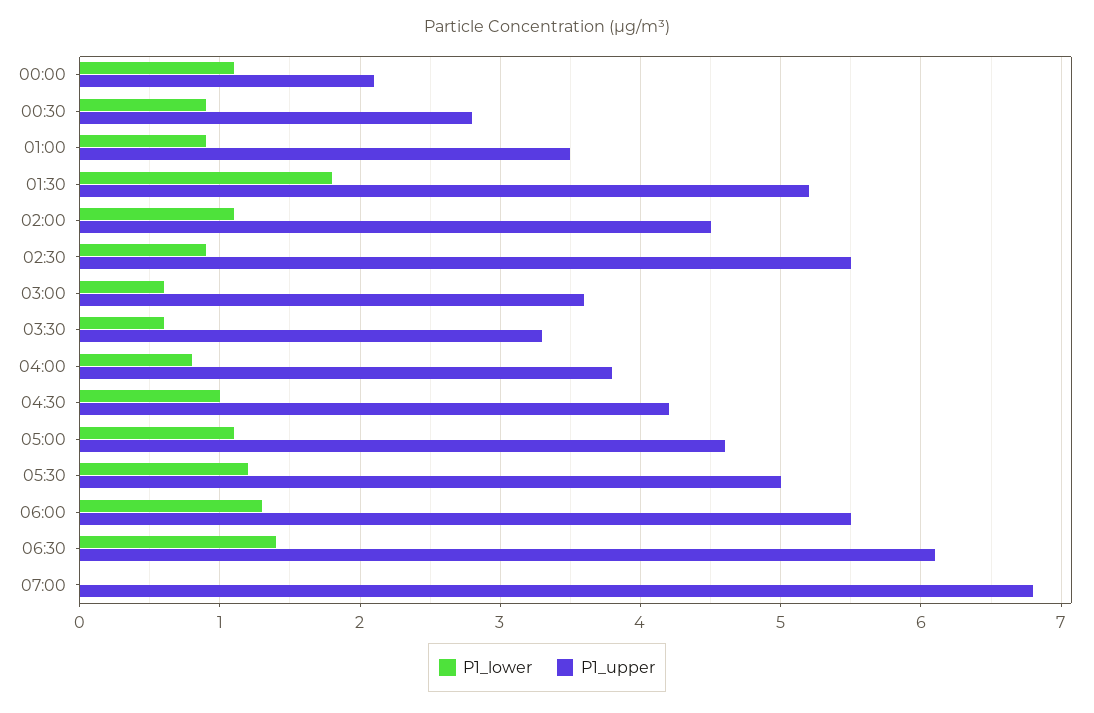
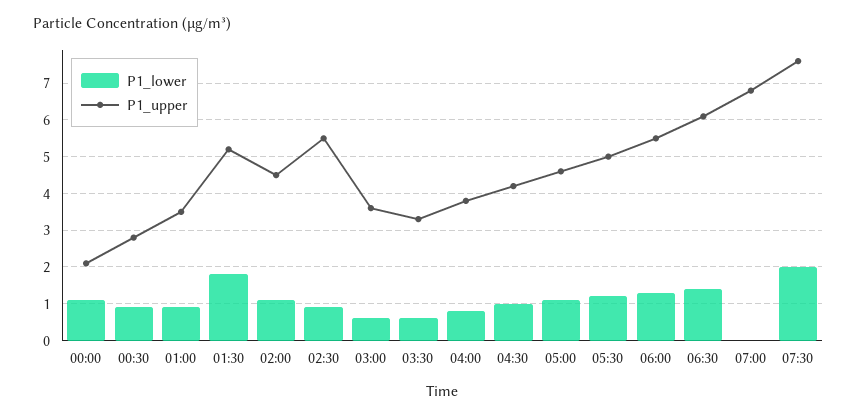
P1_lower, 07:30: none -> 2
P1_upper, 07:30: none -> 7.5

